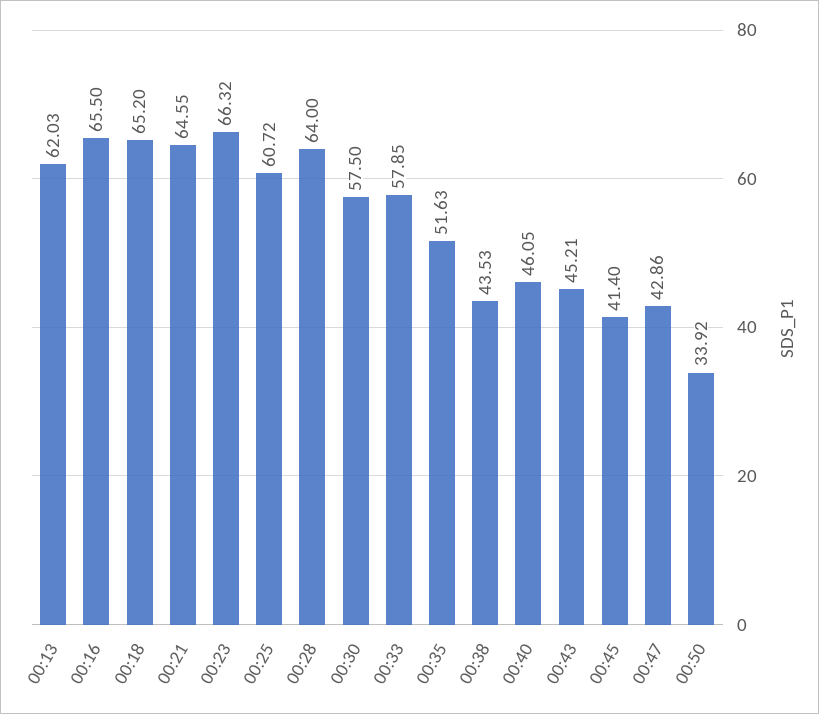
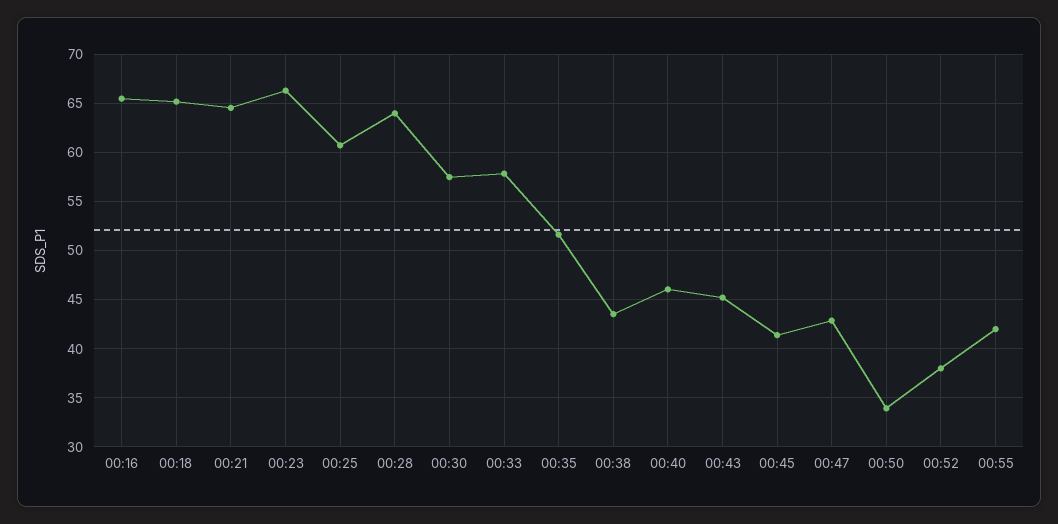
00:13: 62.03 -> none
00:52: none -> 38
00:55: none -> 42

